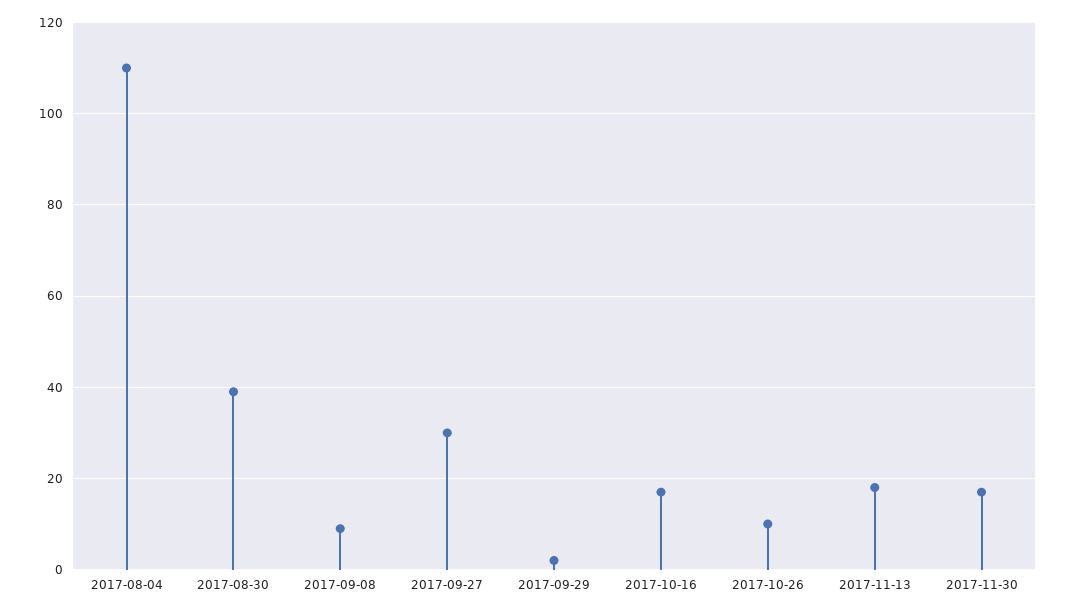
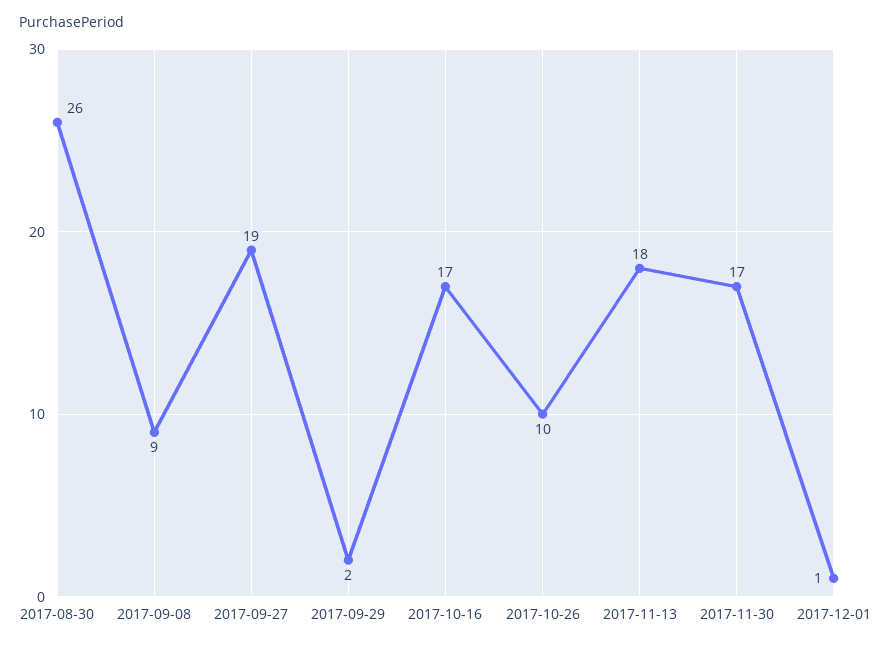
2017-08-04: 110 -> none
2017-08-30: 40 -> 26
2017-09-27: 30 -> 19
2017-12-01: none -> 1

